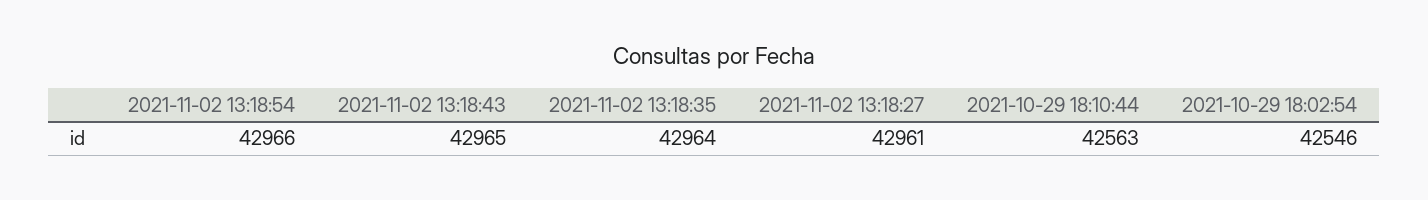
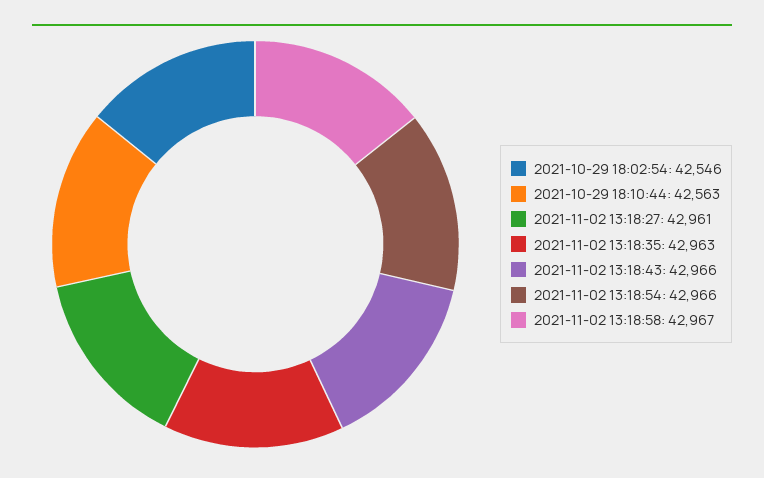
2021-11-02 13:18:43: 42965 -> 42966
2021-11-02 13:18:35: 42964 -> 42963
2021-11-02 13:18:58: none -> 42967

